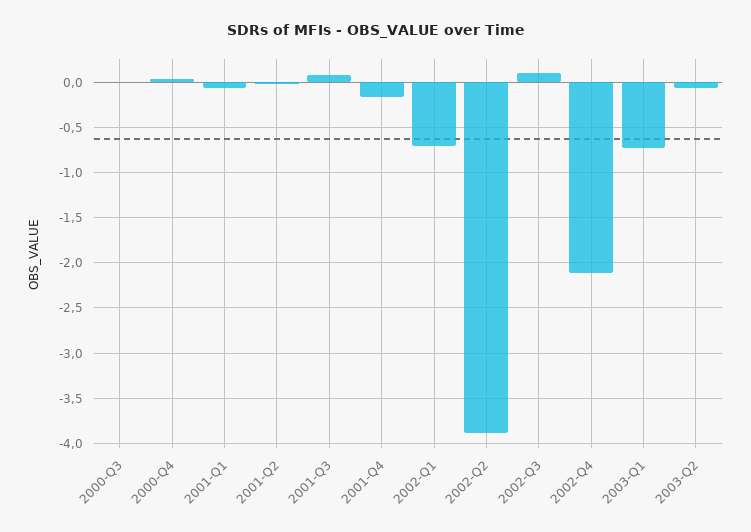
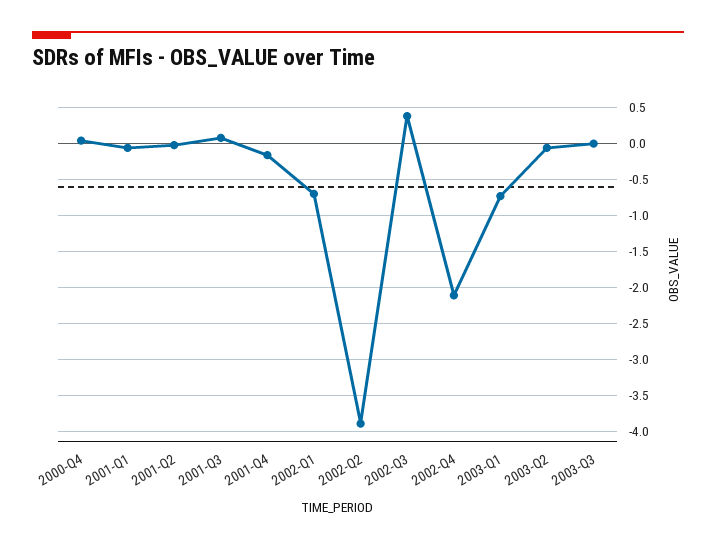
2000-Q3: 0 -> none
2002-Q3: 0.1 -> 0.4
2003-Q3: none -> 0

